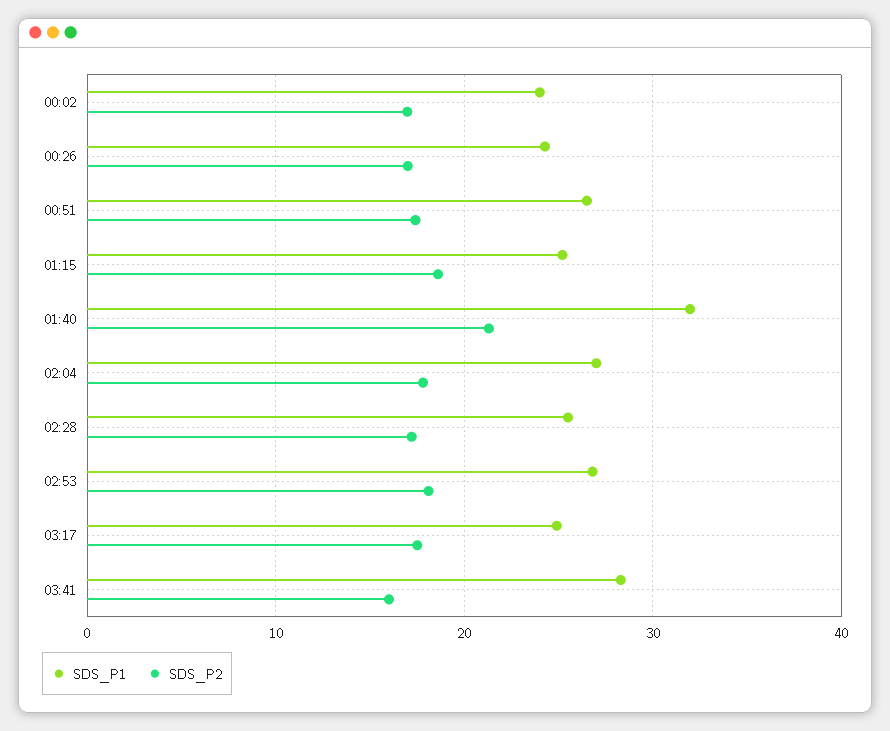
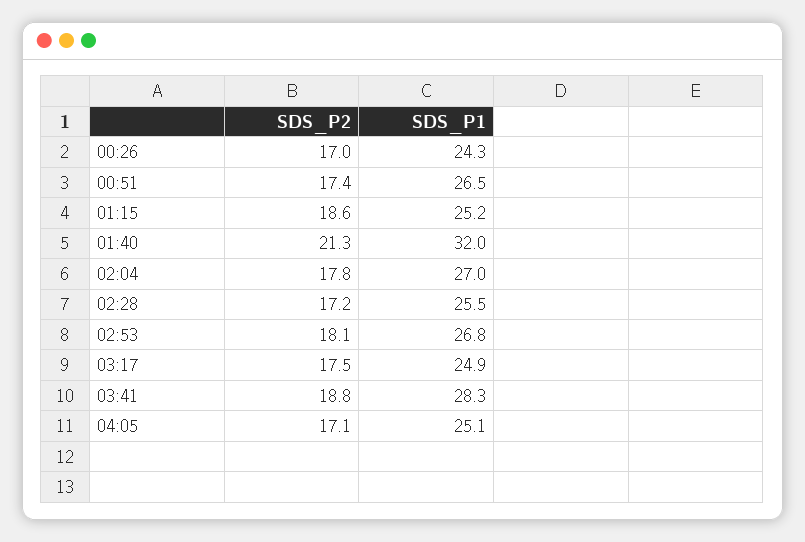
SDS_P1, 00:02: 24 -> none
SDS_P2, 00:02: 17 -> none
SDS_P2, 03:41: 16 -> 18.8
SDS_P2, 04:05: none -> 17.1
SDS_P1, 04:05: none -> 25.1

